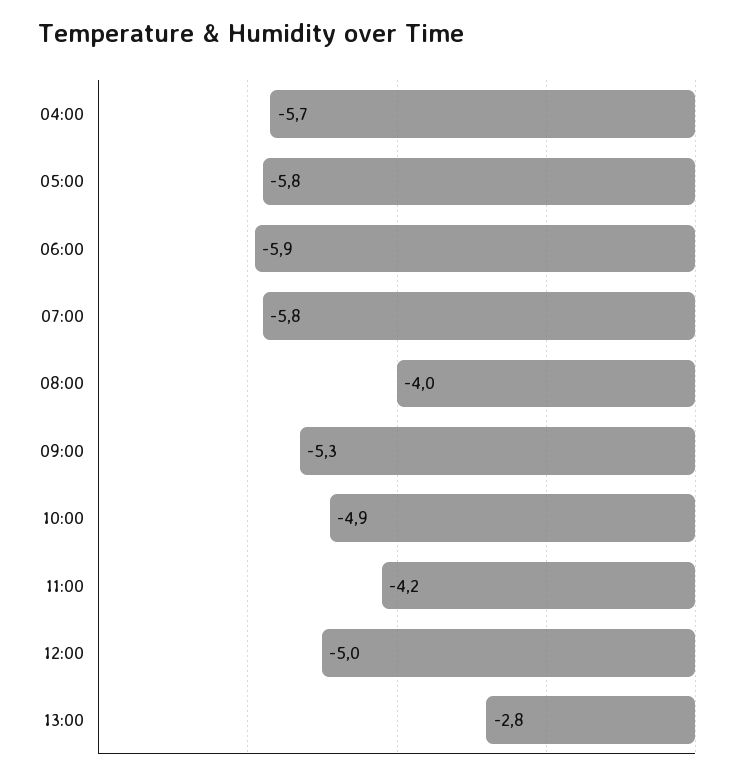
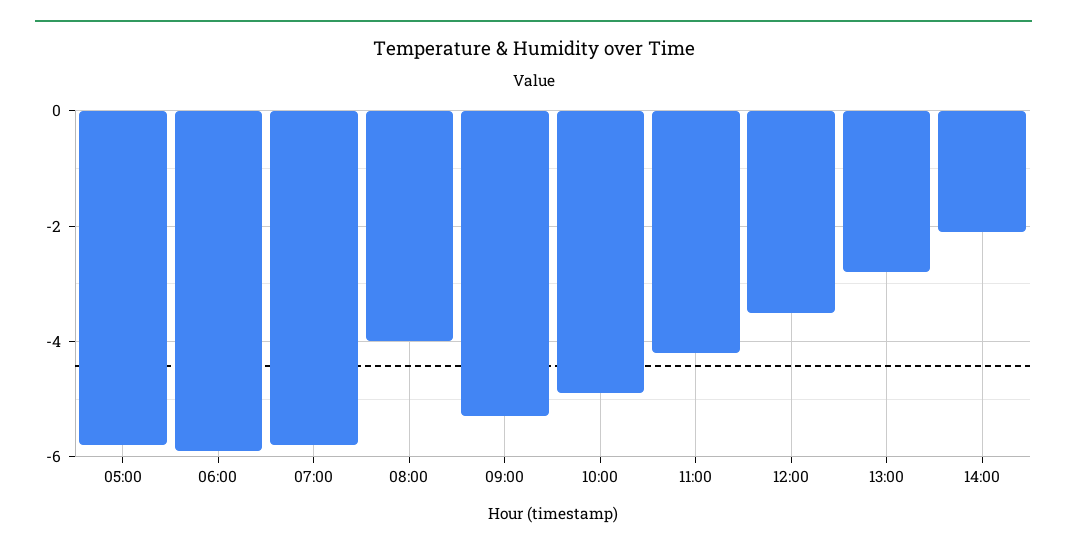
04:00: -5.7 -> none
12:00: -5 -> -3.5
14:00: none -> -2

